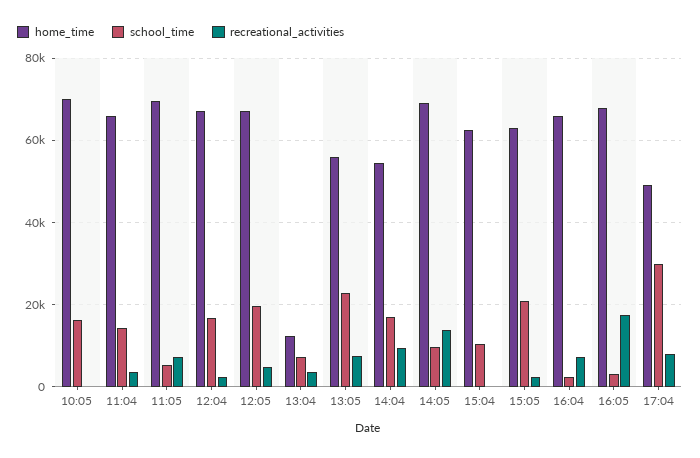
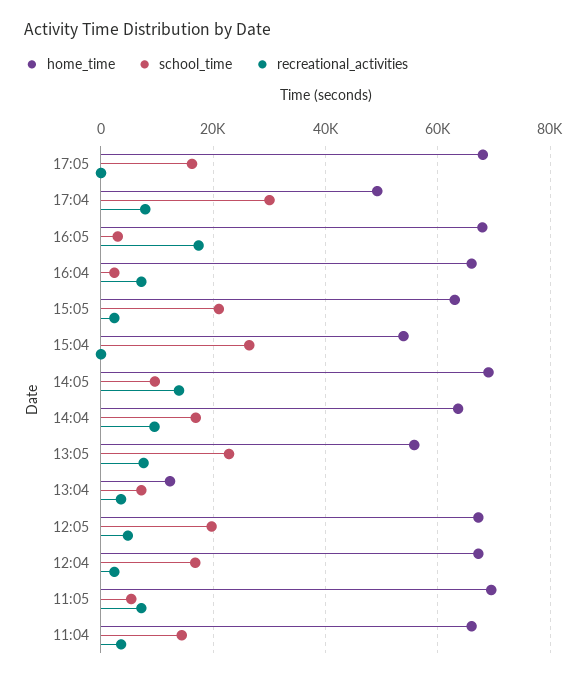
home_time, 10:05: 70000 -> none
school_time, 10:05: 16000 -> none
recreational_activities, 10:05: 0 -> none
home_time, 14:04: 54000 -> 64000
home_time, 15:04: 62000 -> 54000
school_time, 15:04: 10000 -> 26000
home_time, 17:05: none -> 68000
school_time, 17:05: none -> 16000
recreational_activities, 17:05: none -> 0

